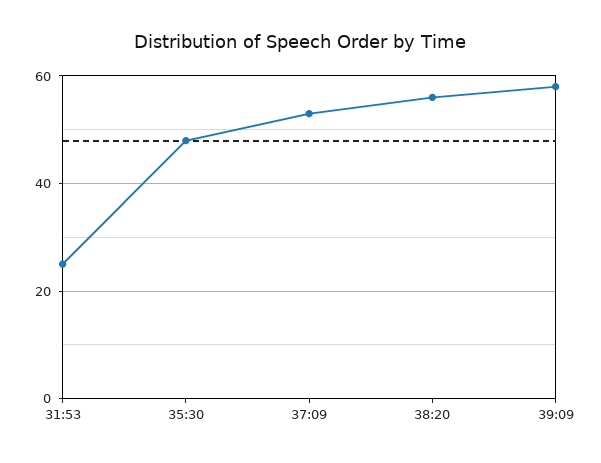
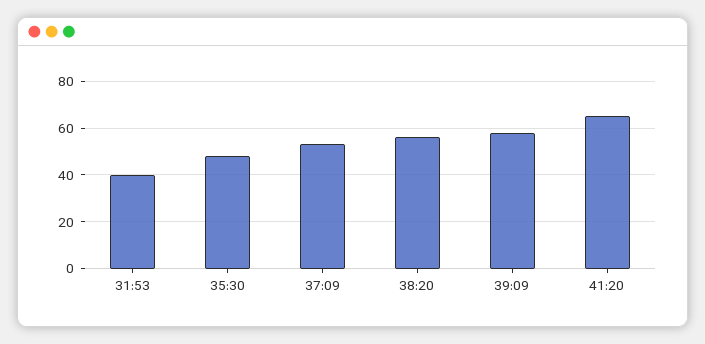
31:53: 25 -> 40
41:20: none -> 65

